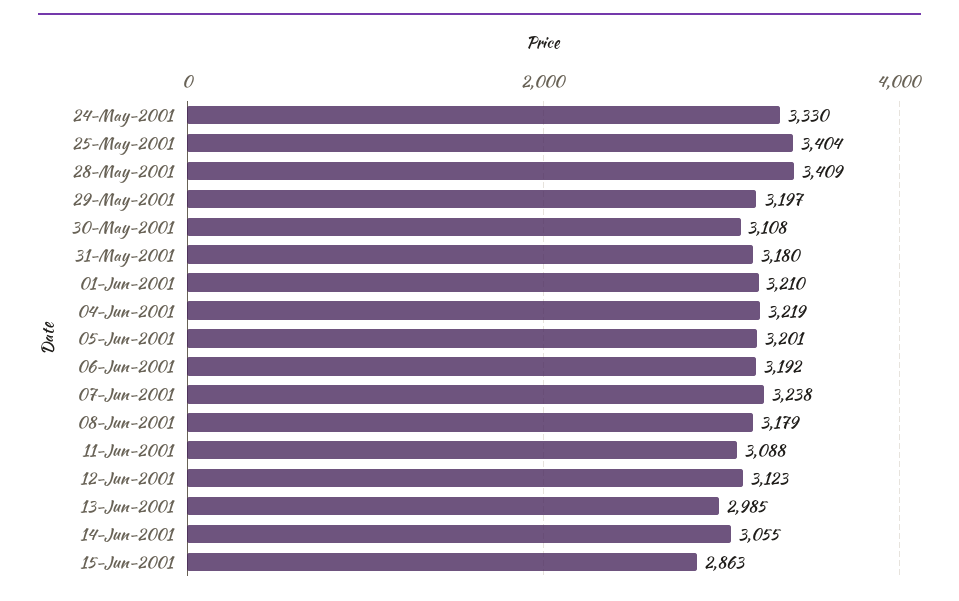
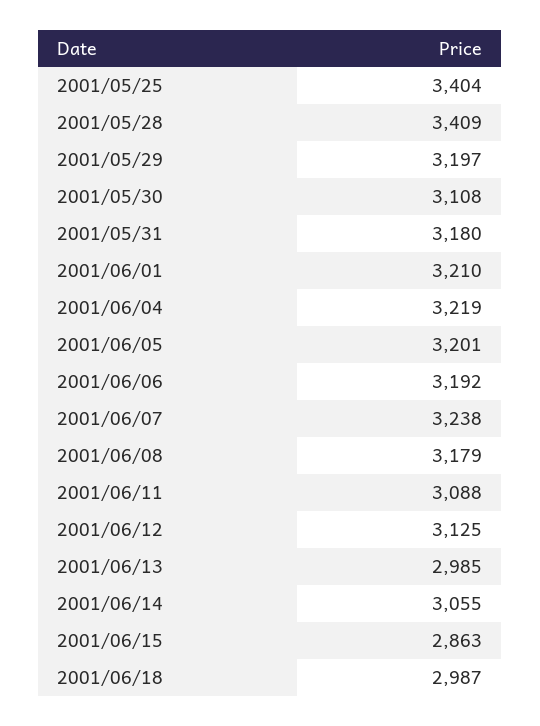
24-May-2001: 3330 -> none
12-Jun-2001: 3123 -> 3125
2001/06/18: none -> 2987

